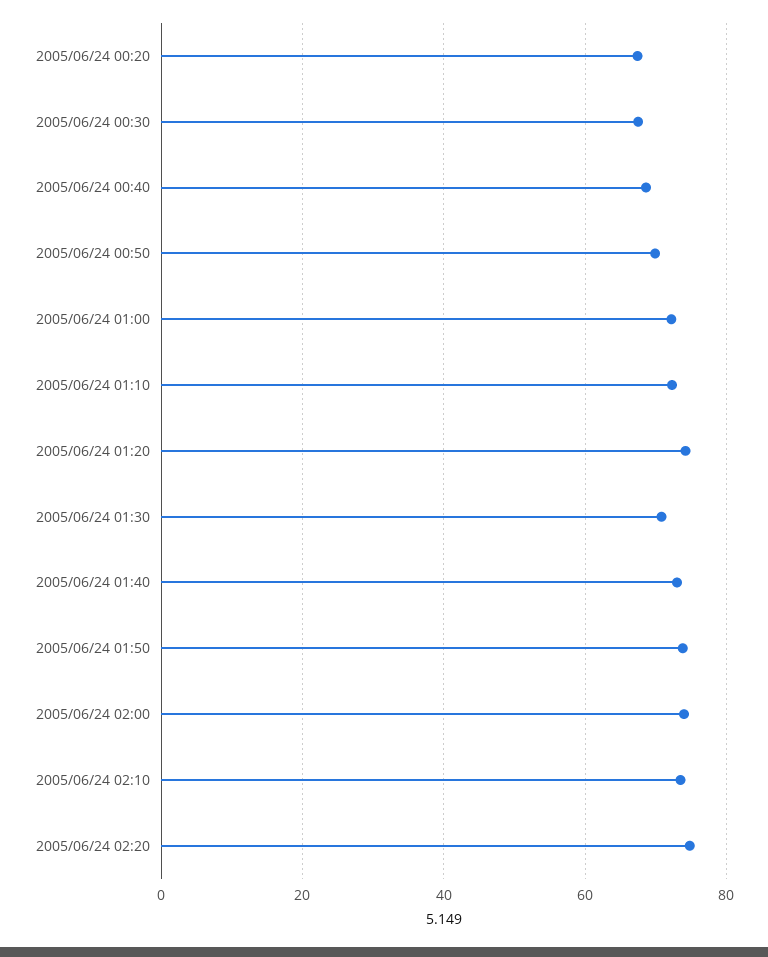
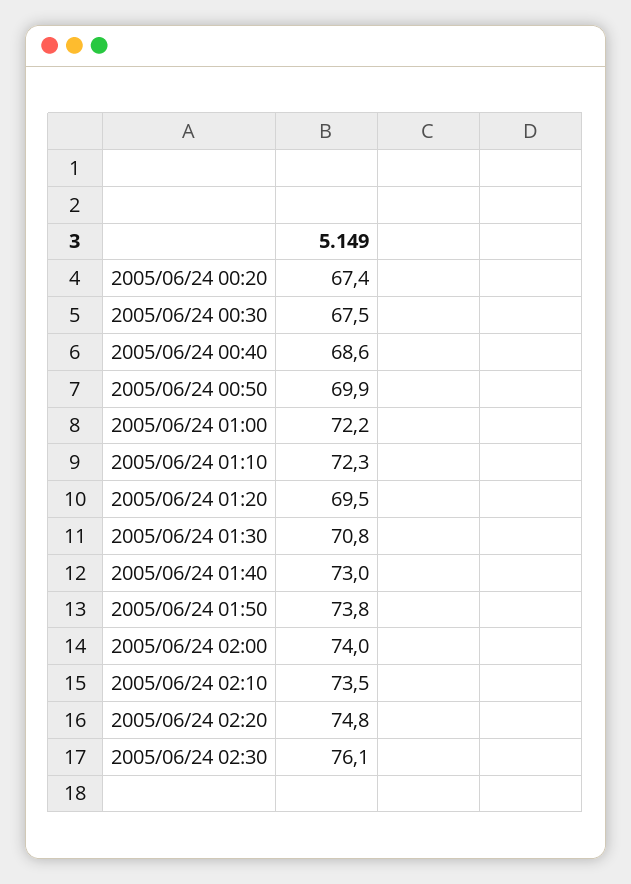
2005/06/24 01:20: 74 -> 69.5
2005/06/24 02:30: none -> 76.1

